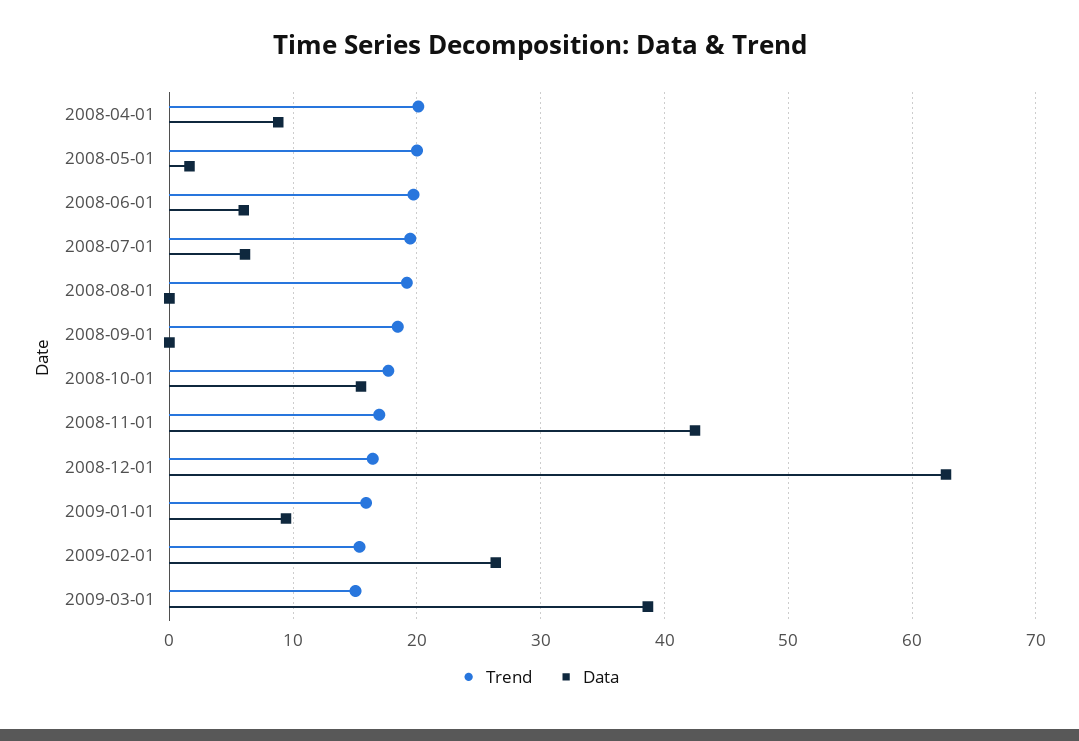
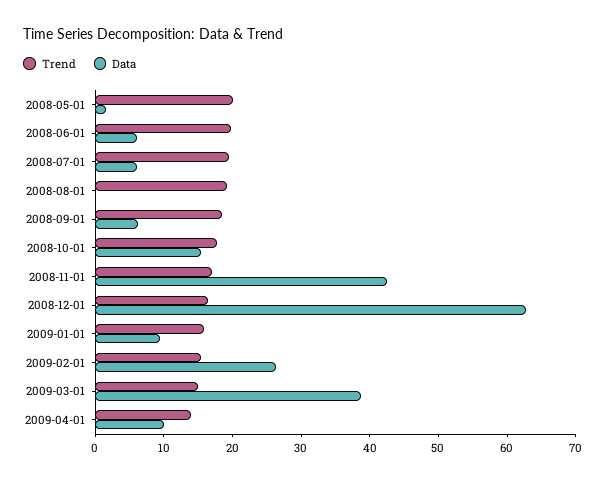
Trend, 2008-04-01: 20 -> none
Data, 2008-04-01: 9 -> none
Data, 2008-09-01: 0 -> 6
Trend, 2009-04-01: none -> 14
Data, 2009-04-01: none -> 10

